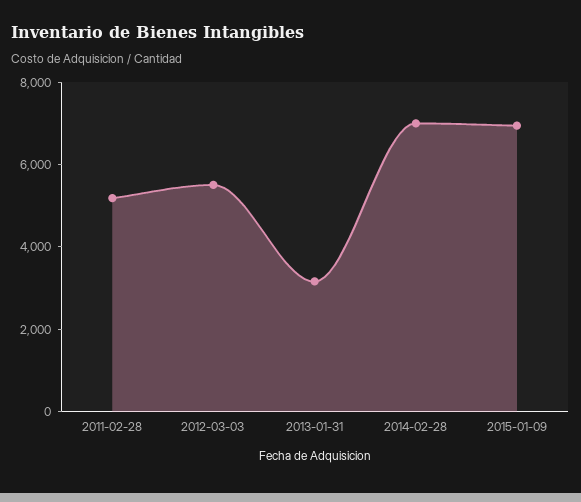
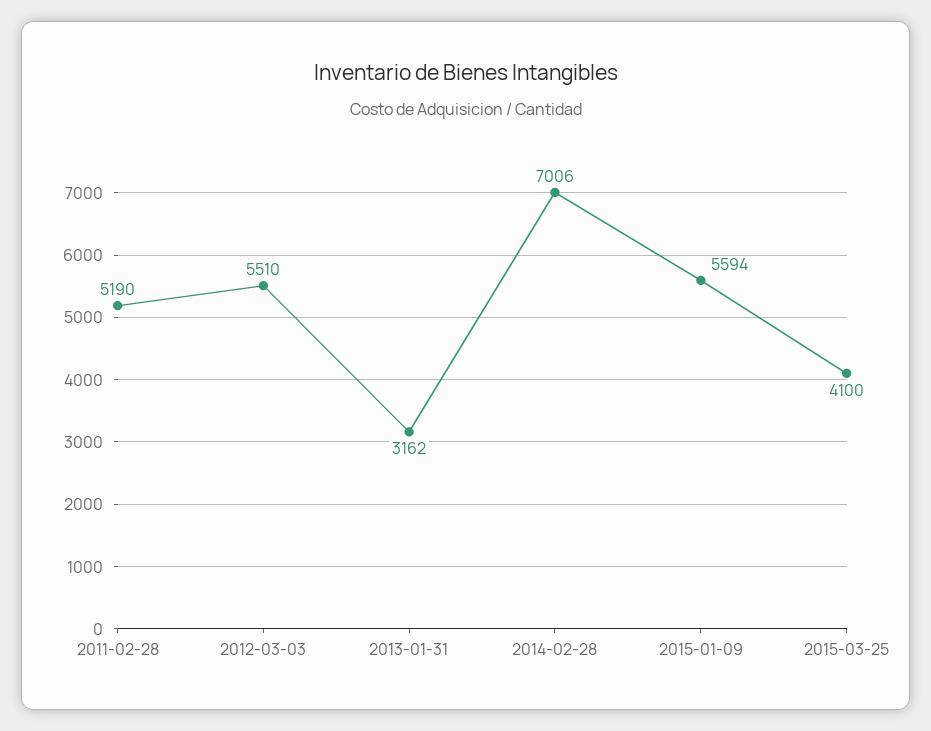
2015-01-09: 7000 -> 5594
2015-03-25: none -> 4100

